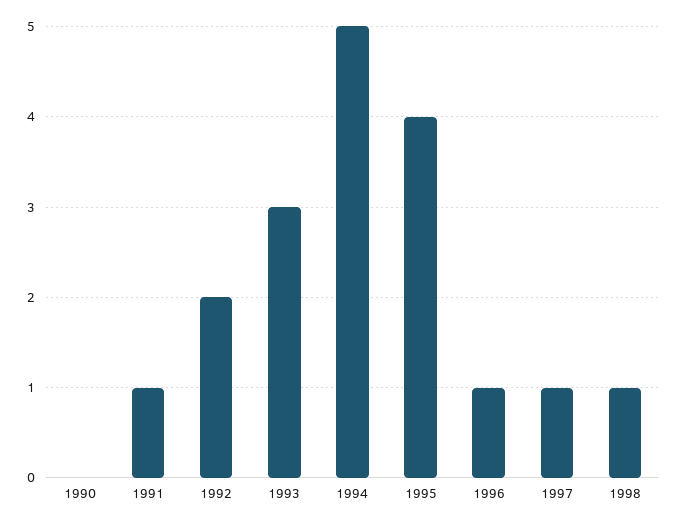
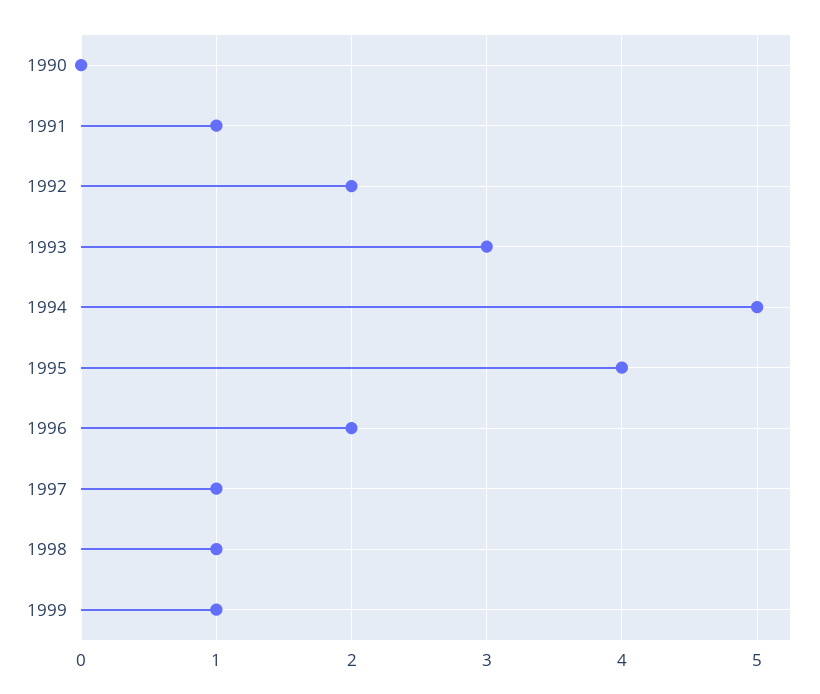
1996: 1 -> 2
1999: none -> 1

